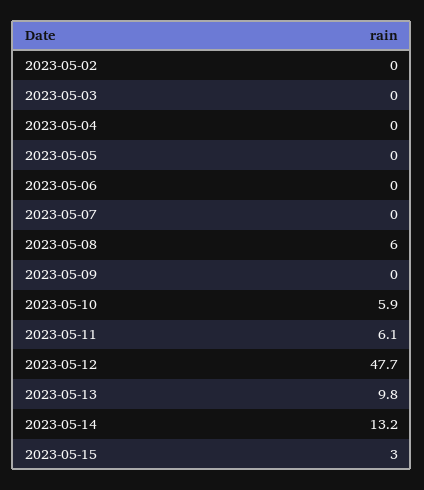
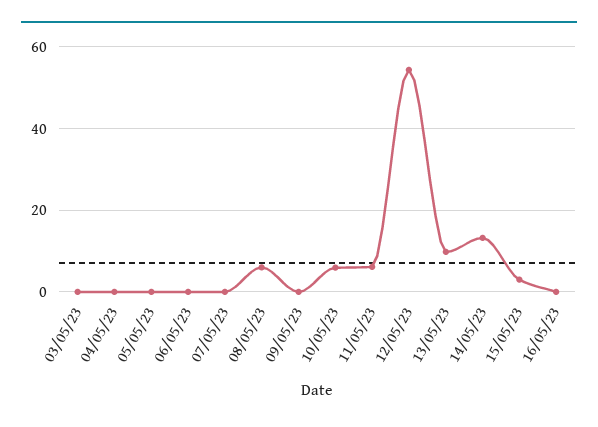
2023-05-02: 0 -> none
2023-05-12: 47.7 -> 54
16/05/23: none -> 0

